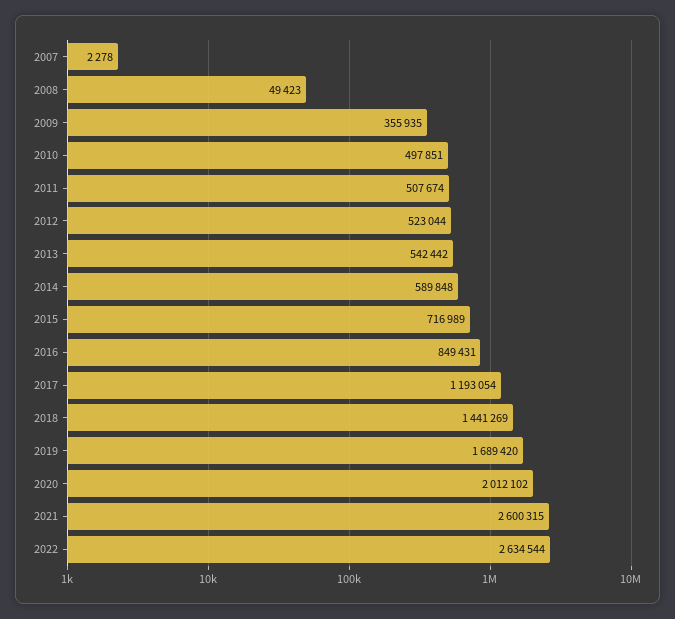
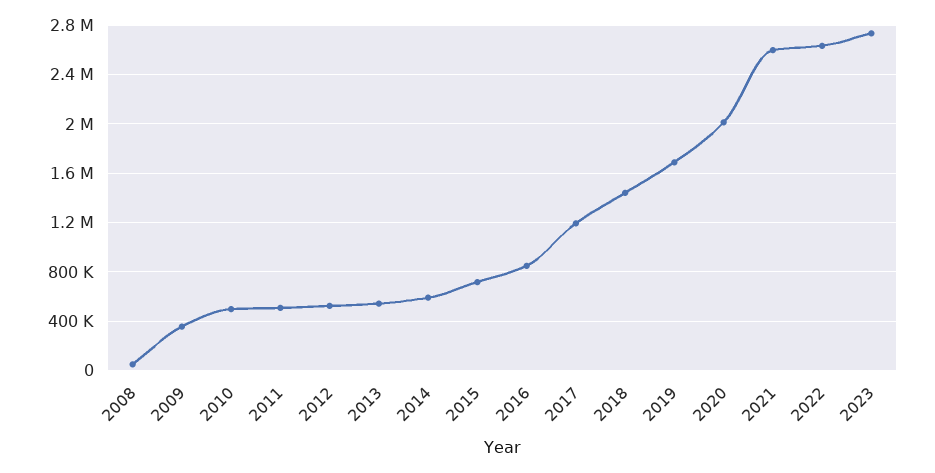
2007: 2278 -> none
2023: none -> 2750000

